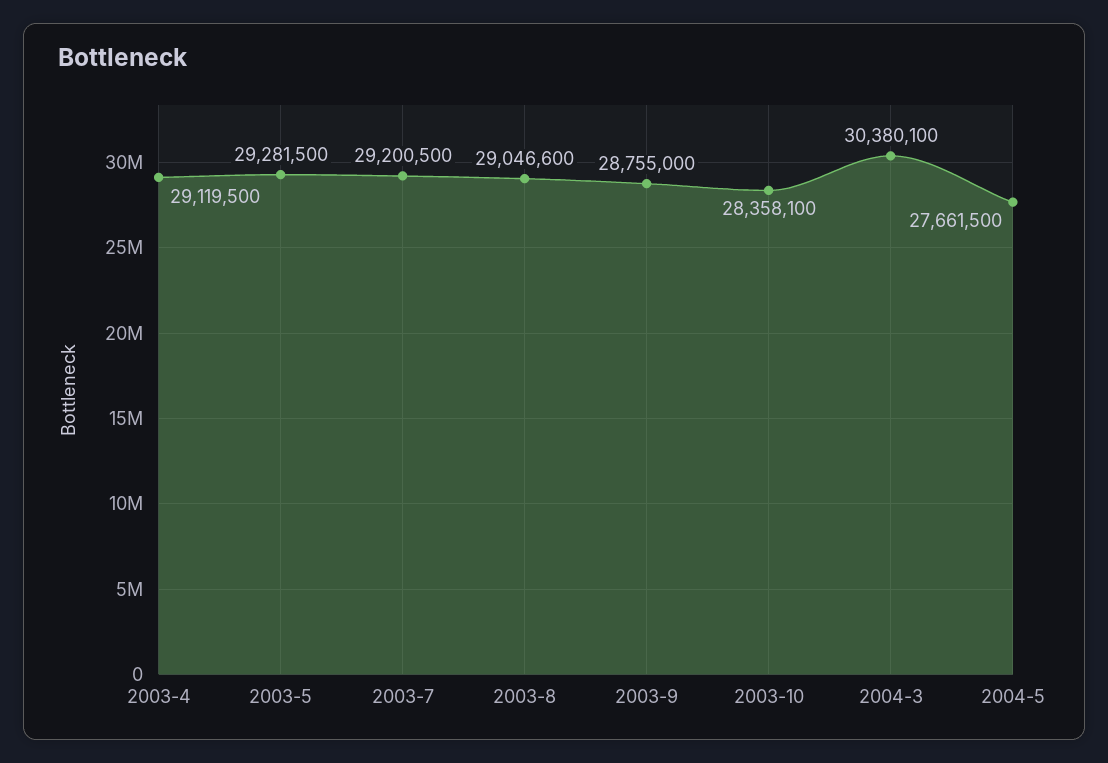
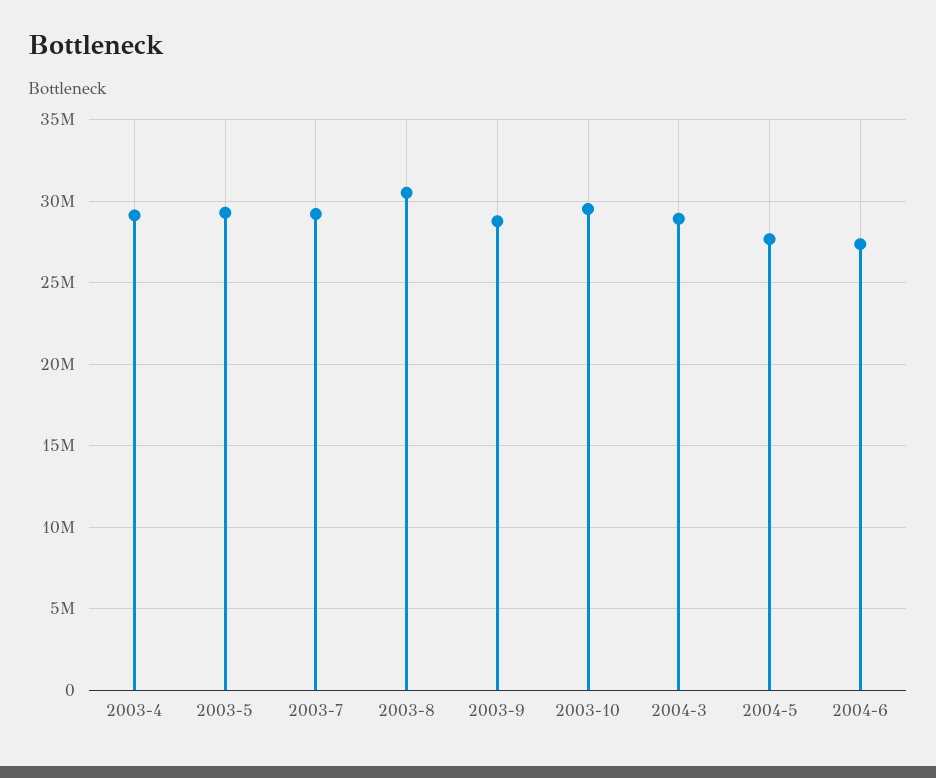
2003-8: 29046600 -> 30500000
2003-10: 28358100 -> 29500000
2004-3: 30380100 -> 29000000
2004-6: none -> 27500000

